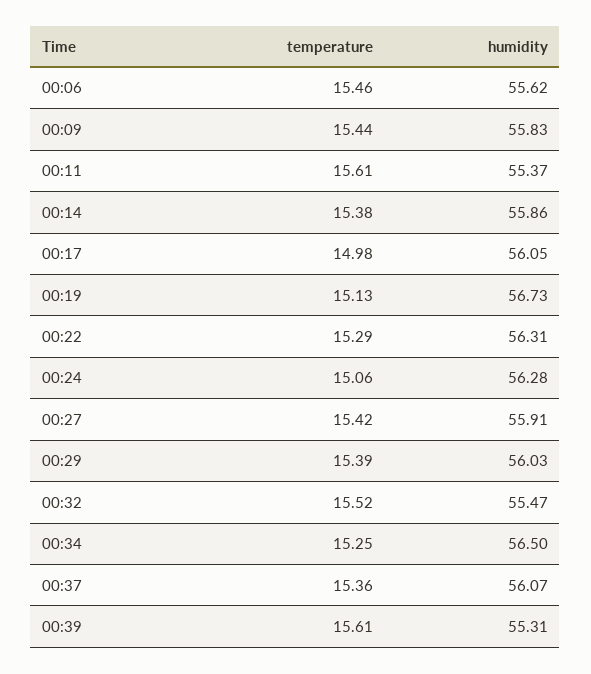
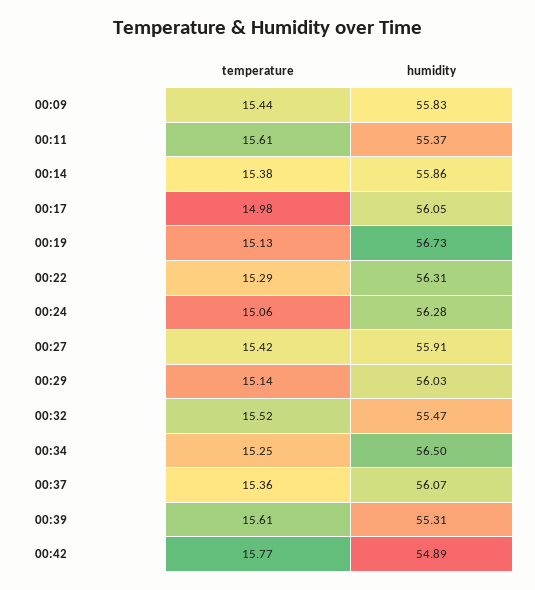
temperature, 00:06: 15.46 -> none
humidity, 00:06: 55.62 -> none
temperature, 00:29: 15.39 -> 15.14
temperature, 00:42: none -> 15.77
humidity, 00:42: none -> 54.89

